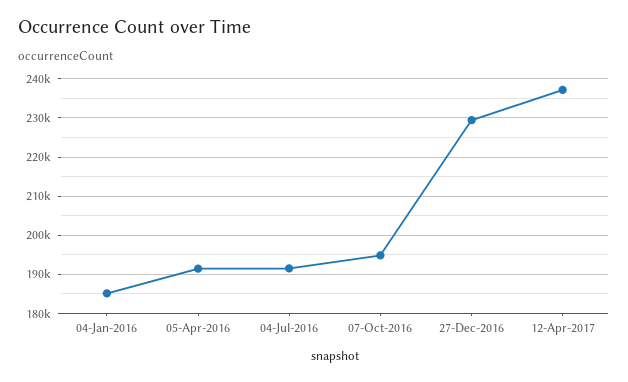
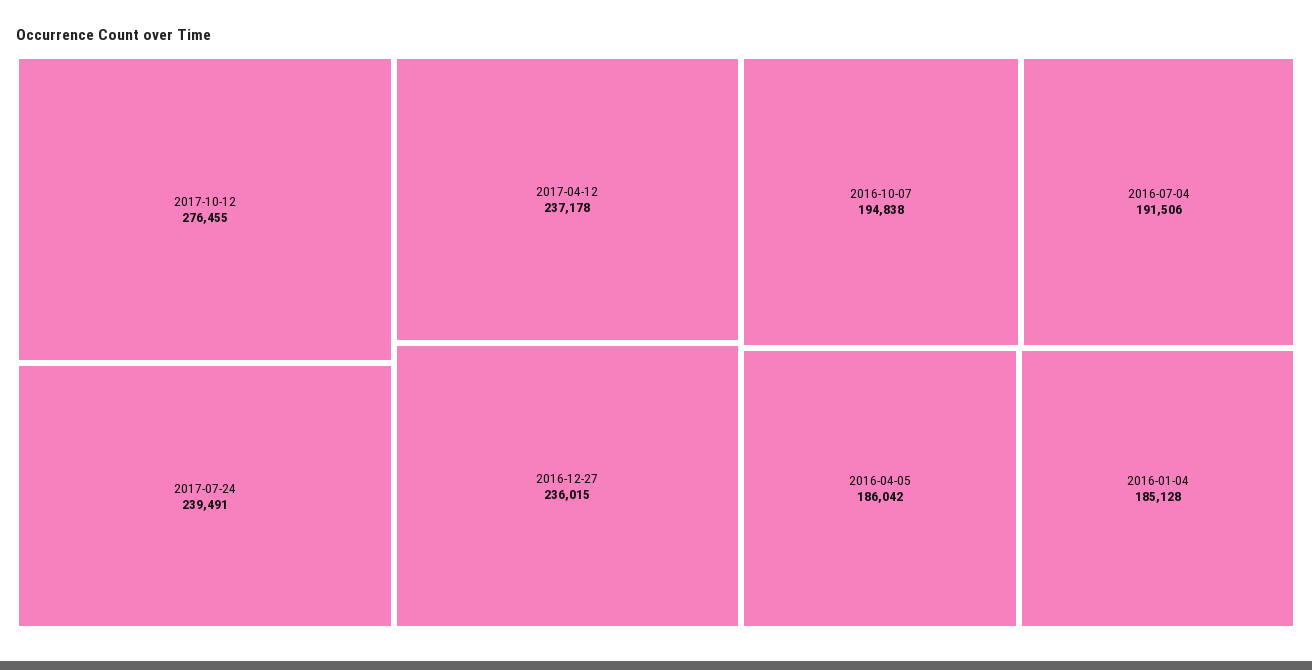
05-Apr-2016: 192000 -> 186042
27-Dec-2016: 230000 -> 236015
2017-10-12: none -> 276455
2017-07-24: none -> 239491

